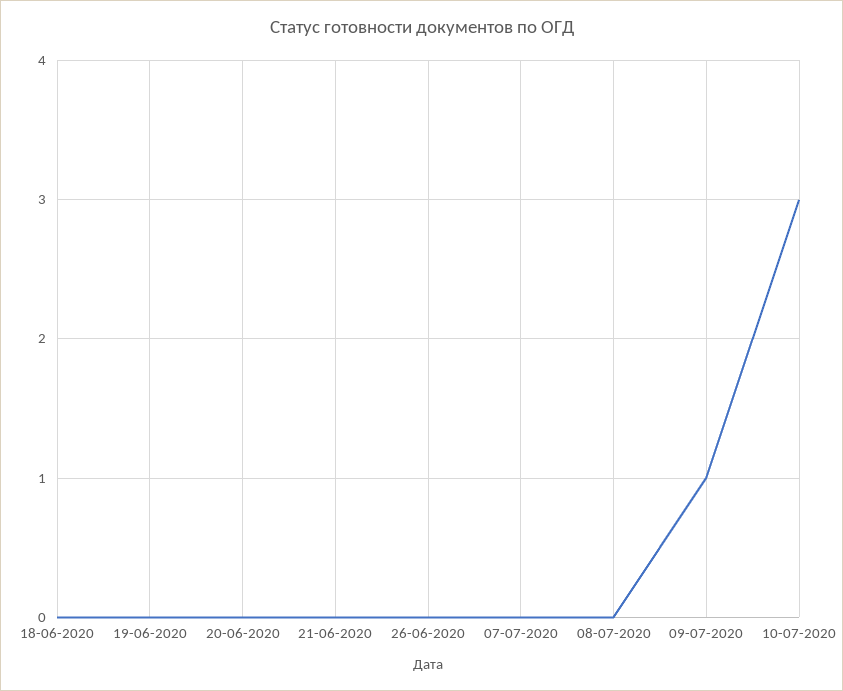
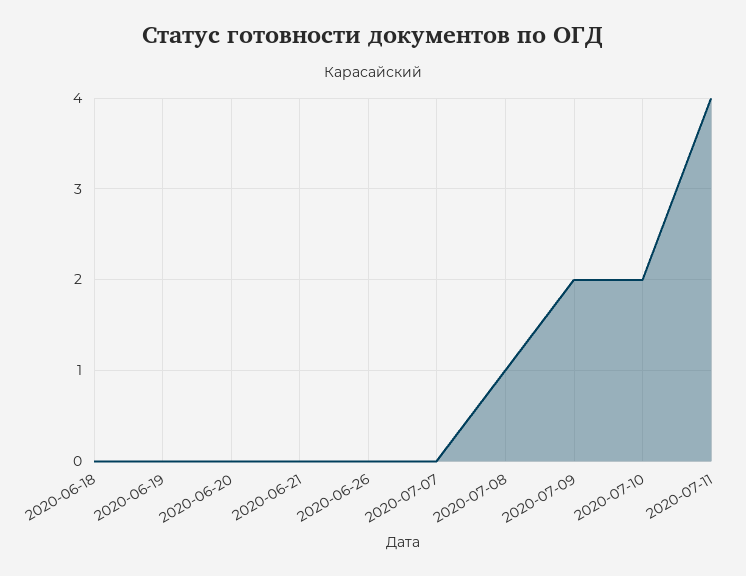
08-07-2020: 0 -> 1
09-07-2020: 1 -> 2
10-07-2020: 3 -> 2
2020-07-11: none -> 4

